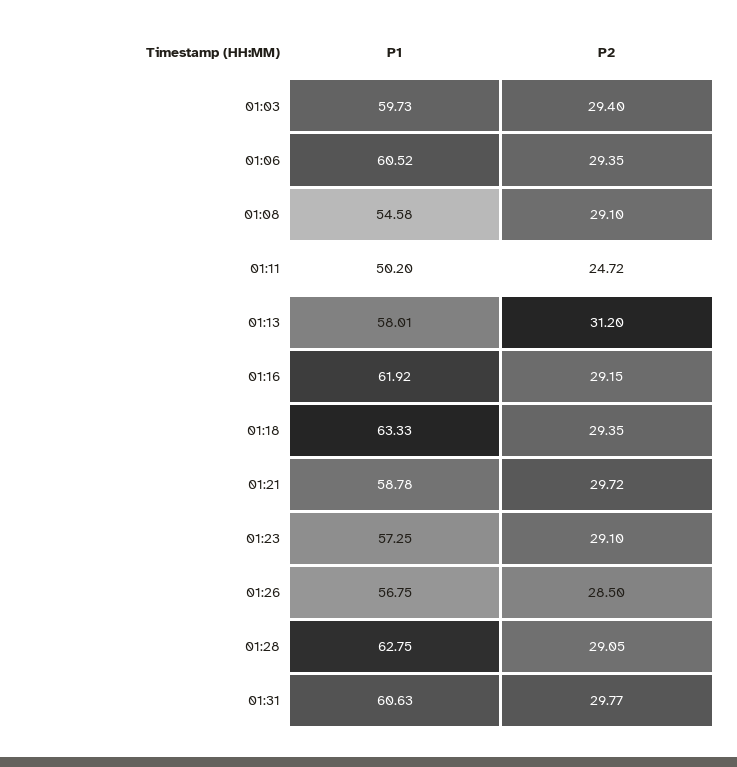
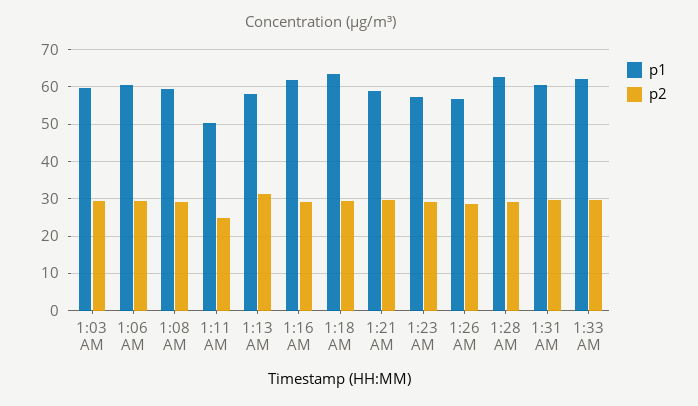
P1, 01:08: 54.58 -> 60
P1, 1:33 AM: none -> 62
P2, 1:33 AM: none -> 30

